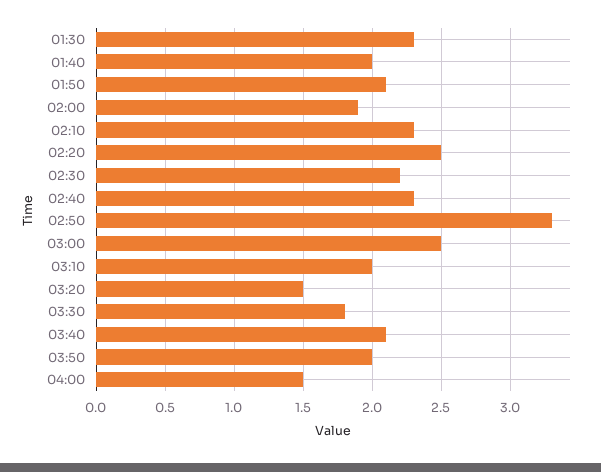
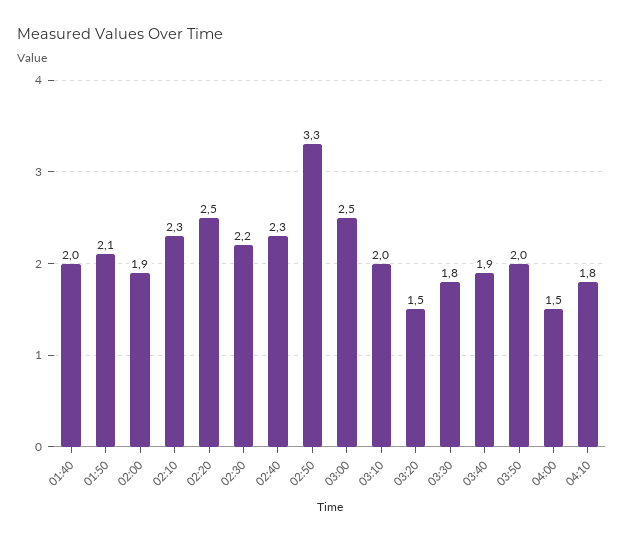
01:30: 2.3 -> none
03:40: 2.1 -> 1.9
04:10: none -> 1.8

